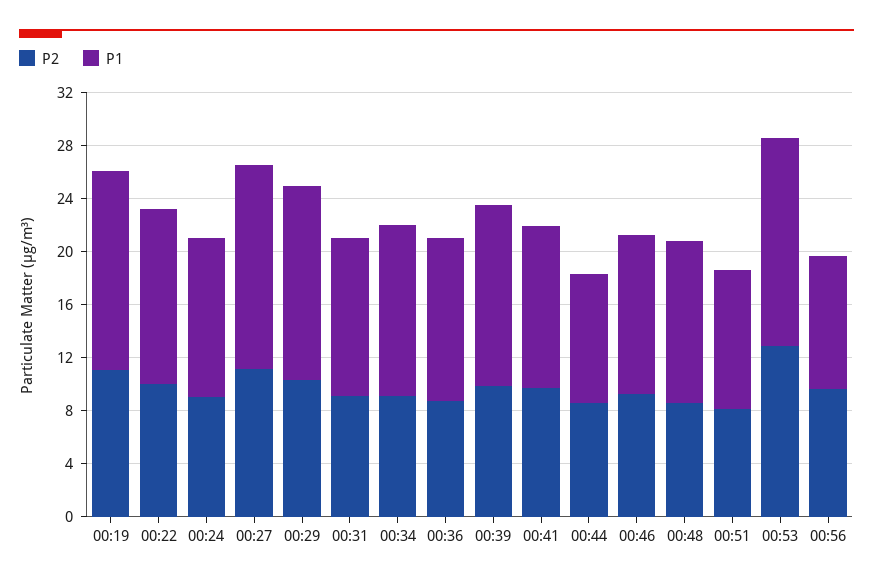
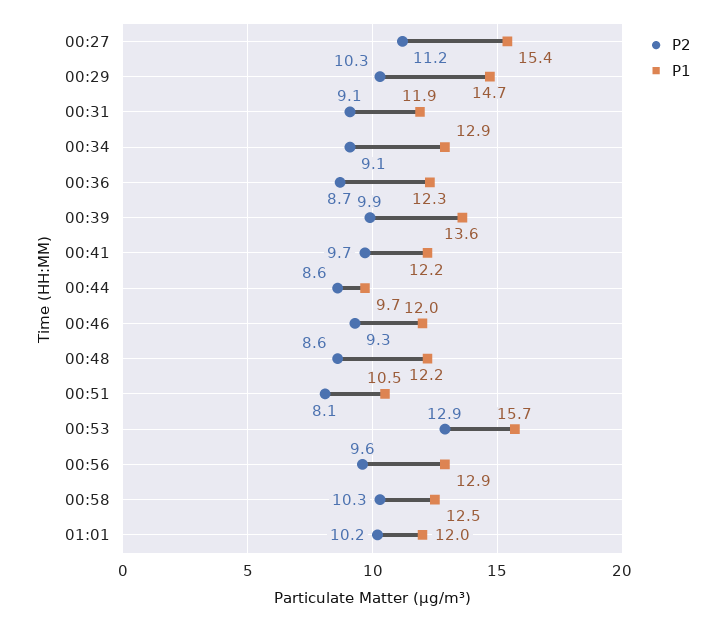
P2, 00:19: 11 -> none
P1, 00:19: 15 -> none
P2, 00:22: 10 -> none
P1, 00:22: 13 -> none
P2, 00:24: 9 -> none
P1, 00:24: 12 -> none
P1, 00:56: 10 -> 12.9
P2, 00:58: none -> 10.3
P1, 00:58: none -> 12.5
P2, 01:01: none -> 10.2
P1, 01:01: none -> 12

